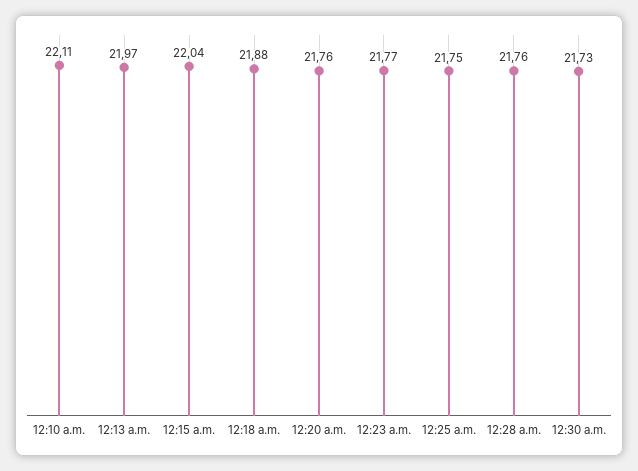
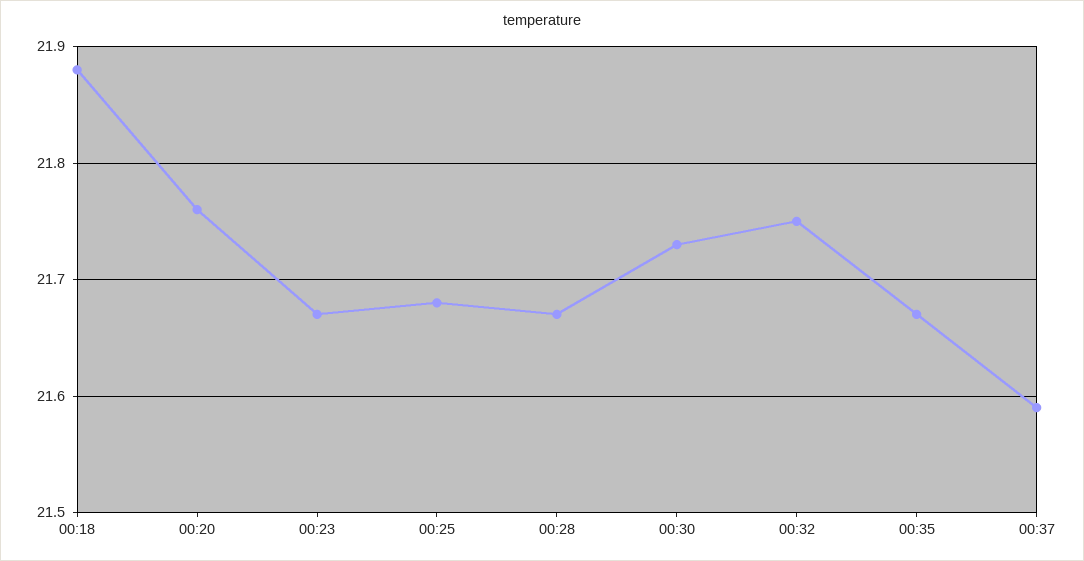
12:10 a.m.: 22.11 -> none
12:13 a.m.: 21.97 -> none
12:15 a.m.: 22.04 -> none
12:23 a.m.: 21.77 -> 21.67
12:25 a.m.: 21.75 -> 21.68
12:28 a.m.: 21.76 -> 21.67
00:32: none -> 21.75
00:35: none -> 21.67
00:37: none -> 21.59

